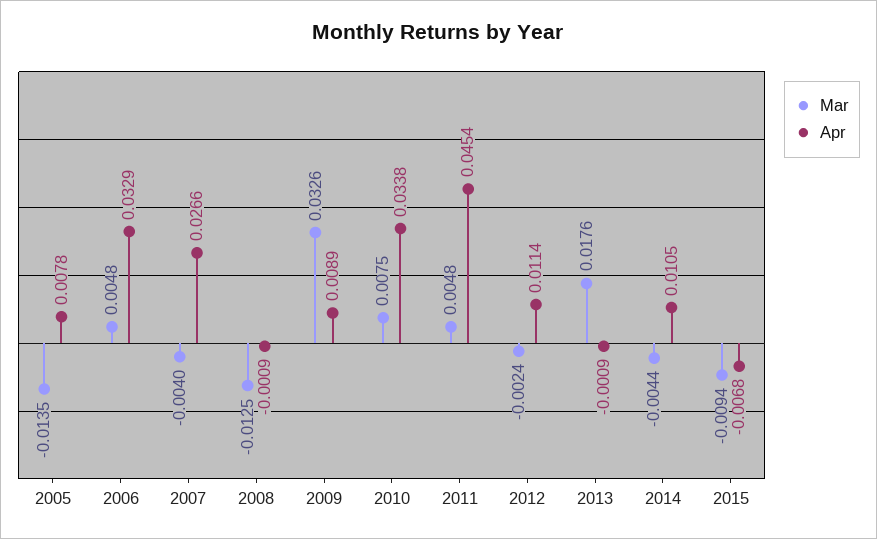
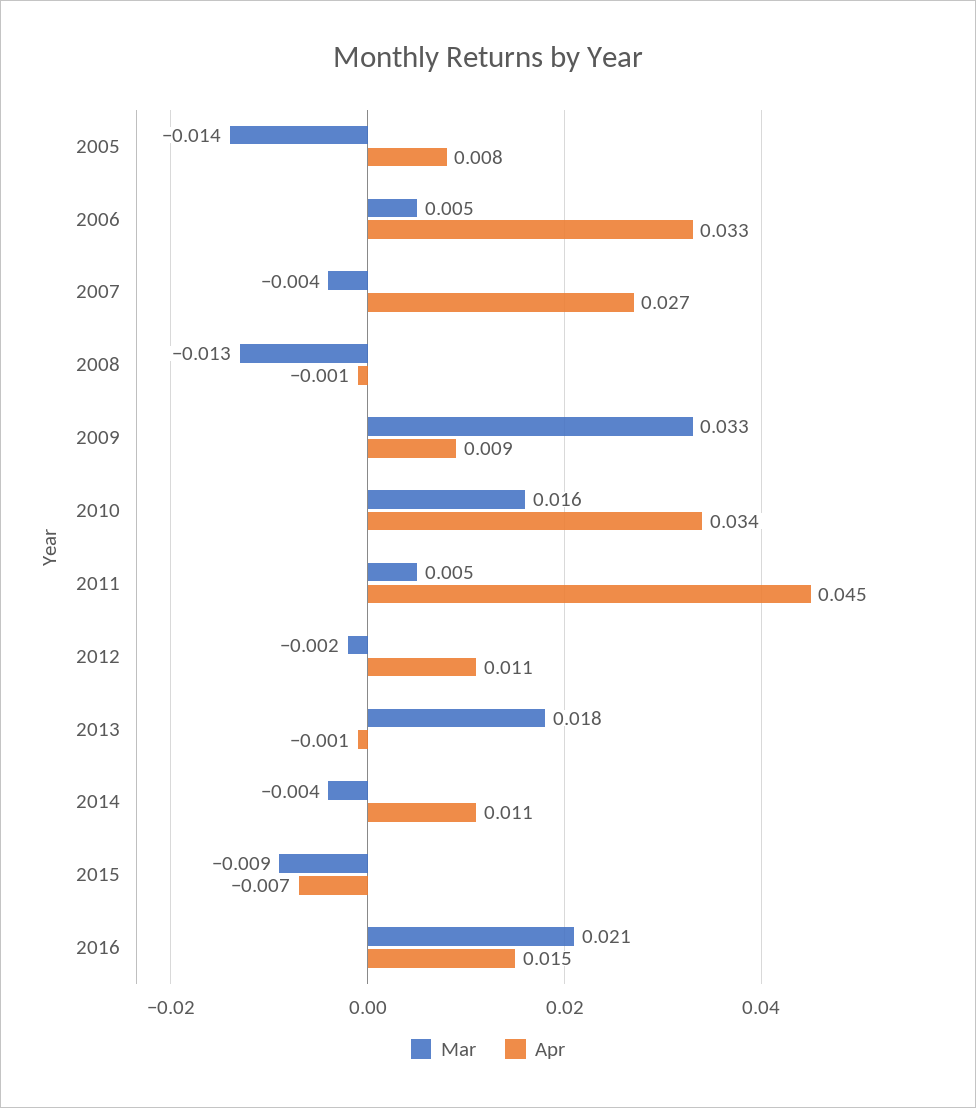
Mar, 2010: 0.0075 -> 0.016
Mar, 2016: none -> 0.021
Apr, 2016: none -> 0.015

